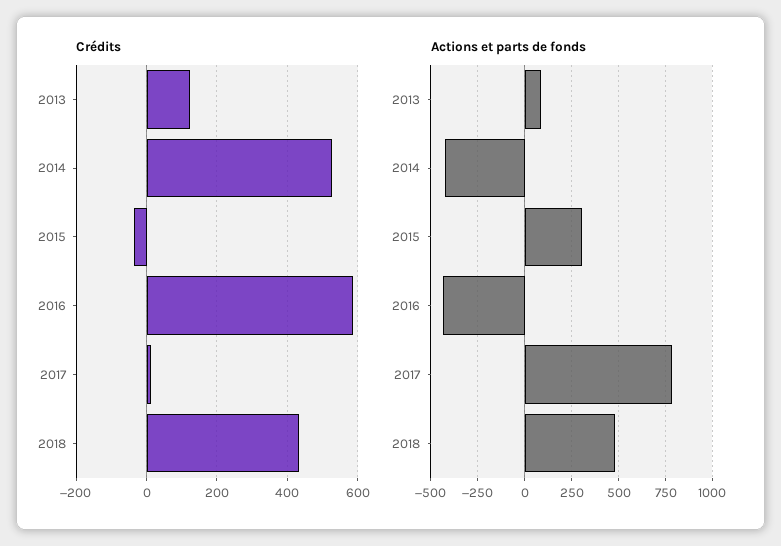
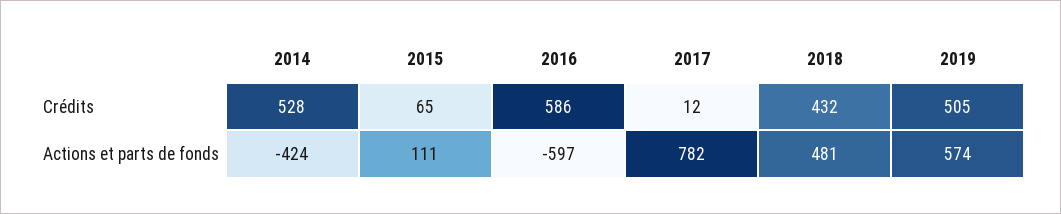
Crédits, 2013: 120 -> none
Crédits, 2015: -40 -> 65
Actions et parts de fonds, 2013: 100 -> none
Actions et parts de fonds, 2015: 300 -> 111
Actions et parts de fonds, 2016: -450 -> -597
Crédits, 2019: none -> 505
Actions et parts de fonds, 2019: none -> 574

